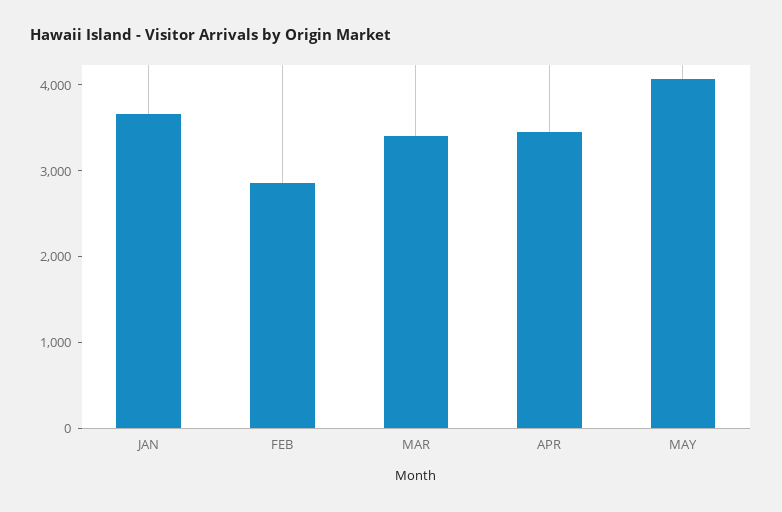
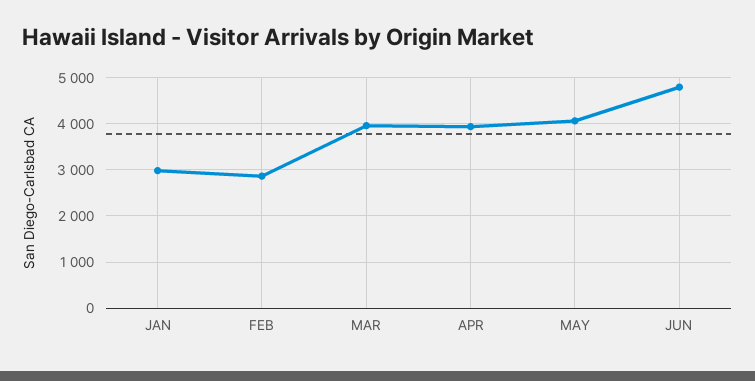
JAN: 3600 -> 3000
MAR: 3400 -> 4000
APR: 3400 -> 4000
JUN: none -> 4800

